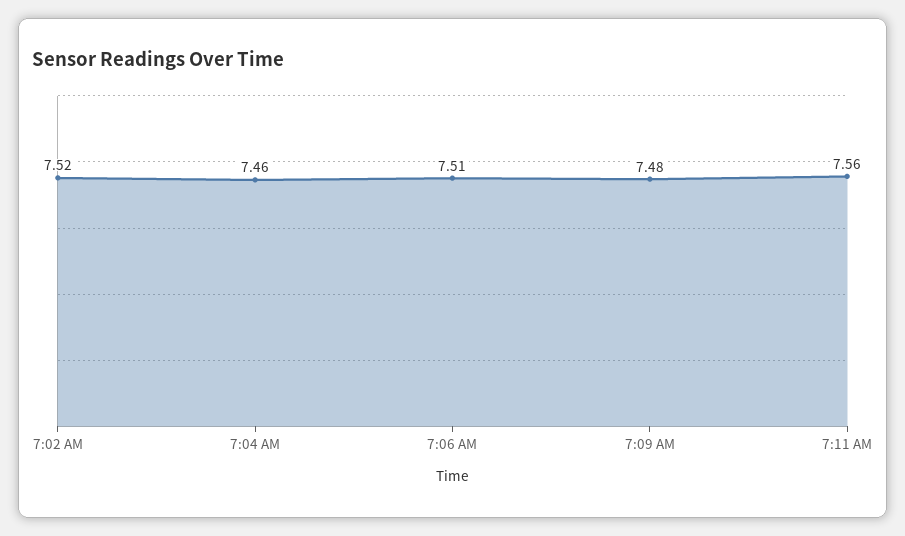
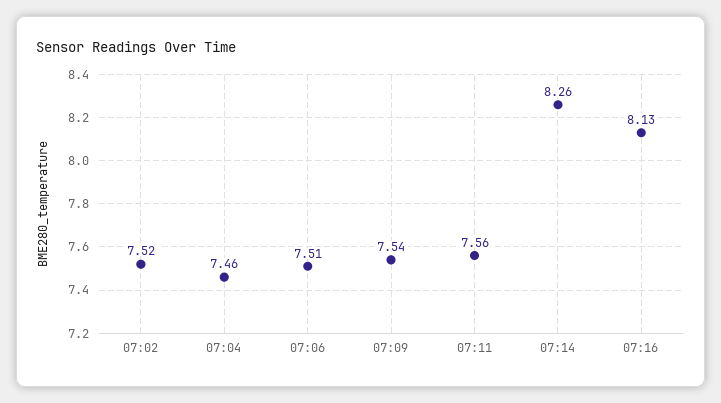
7:09 AM: 7.48 -> 7.54
07:14: none -> 8.26
07:16: none -> 8.13

